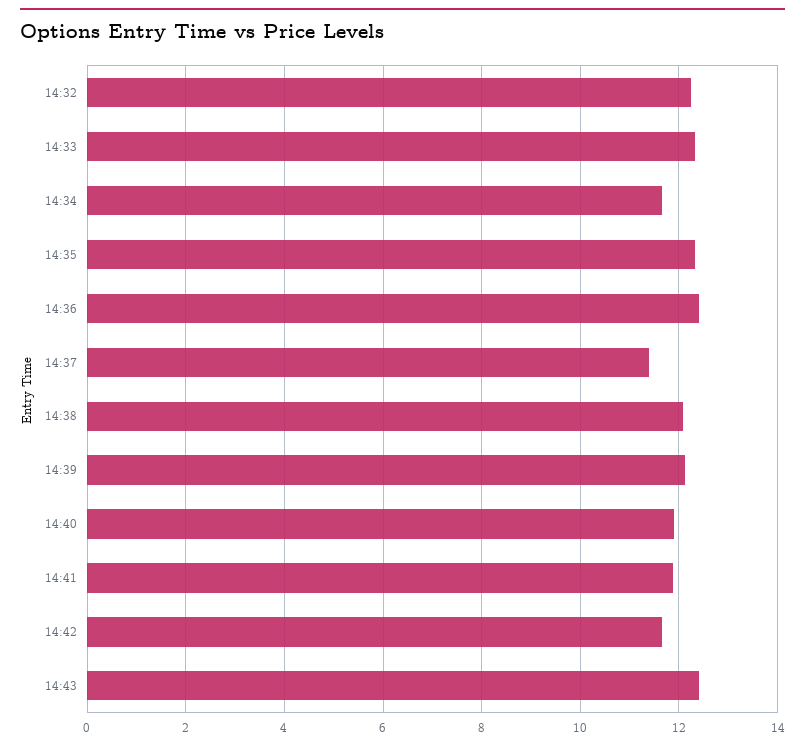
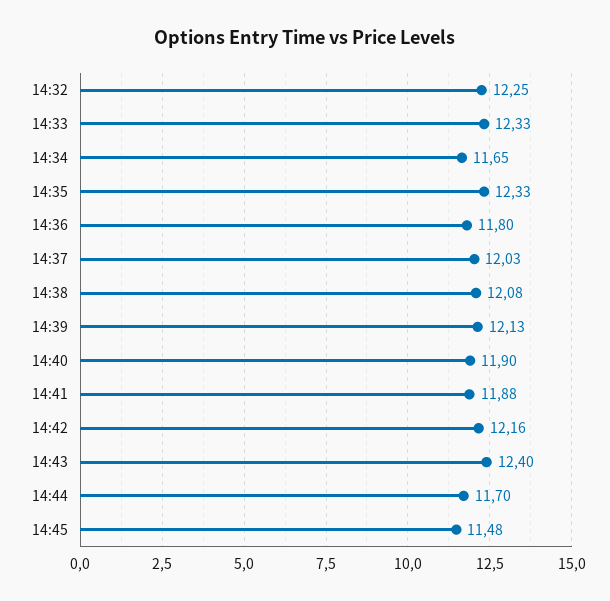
14:36: 12.4 -> 11.8
14:37: 11.4 -> 12.03
14:42: 11.6 -> 12.16
14:44: none -> 11.7
14:45: none -> 11.48

